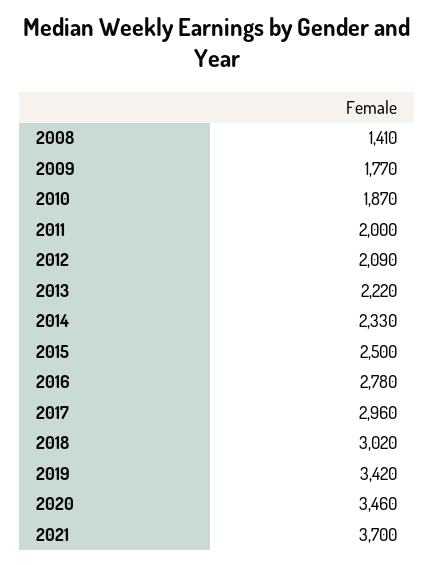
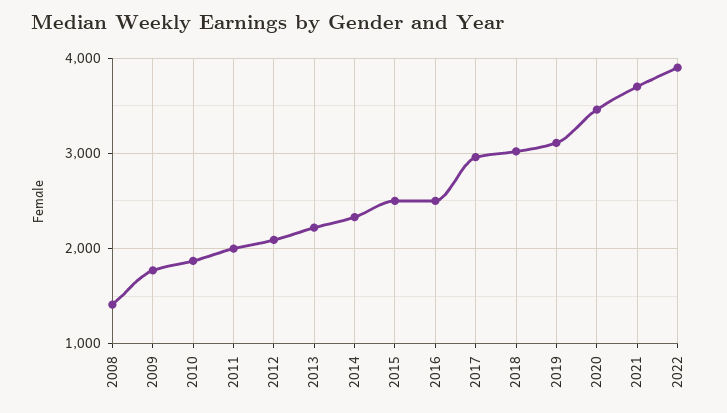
2016: 2780 -> 2500
2019: 3420 -> 3100
2022: none -> 3900

